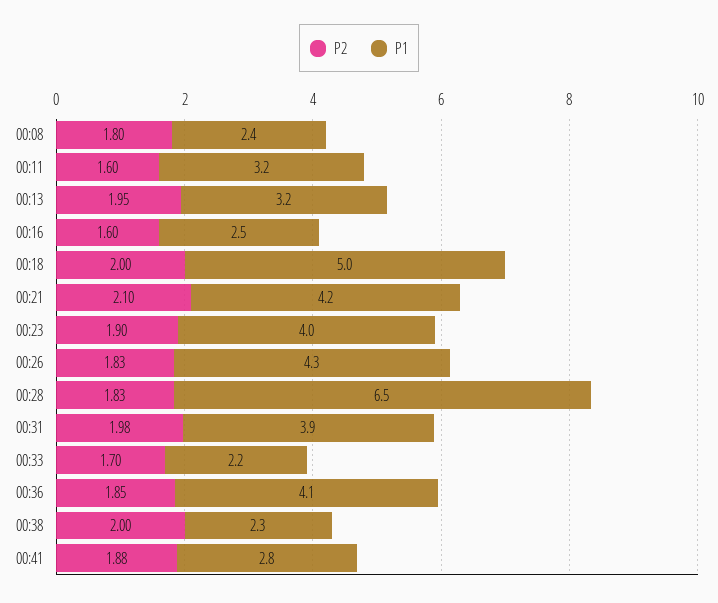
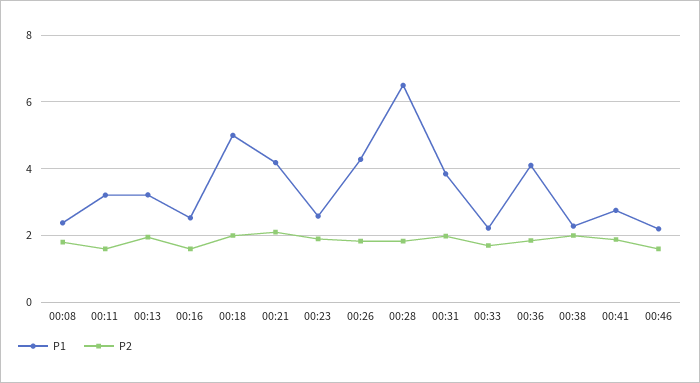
P1, 00:23: 4 -> 2.6
P1, 00:46: none -> 2.2
P2, 00:46: none -> 1.6

